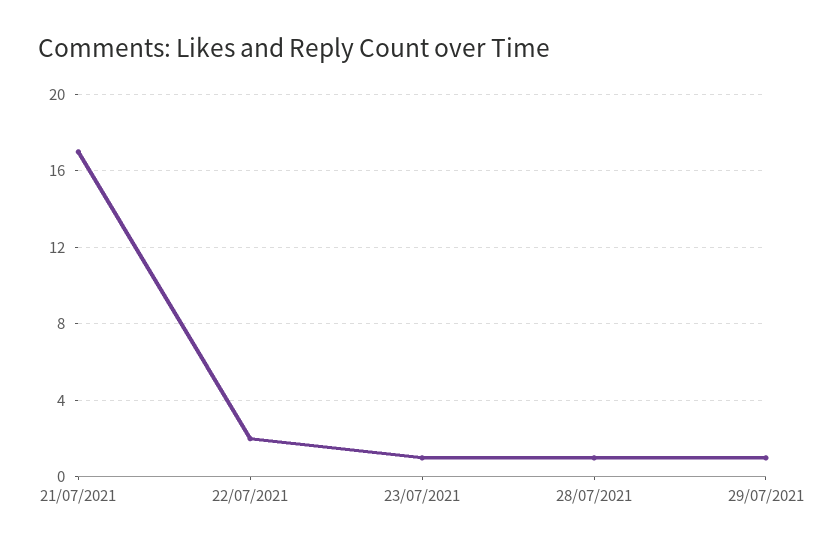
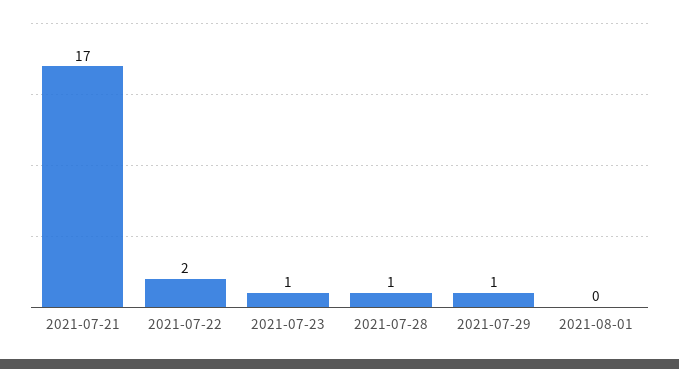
2021-08-01: none -> 0

